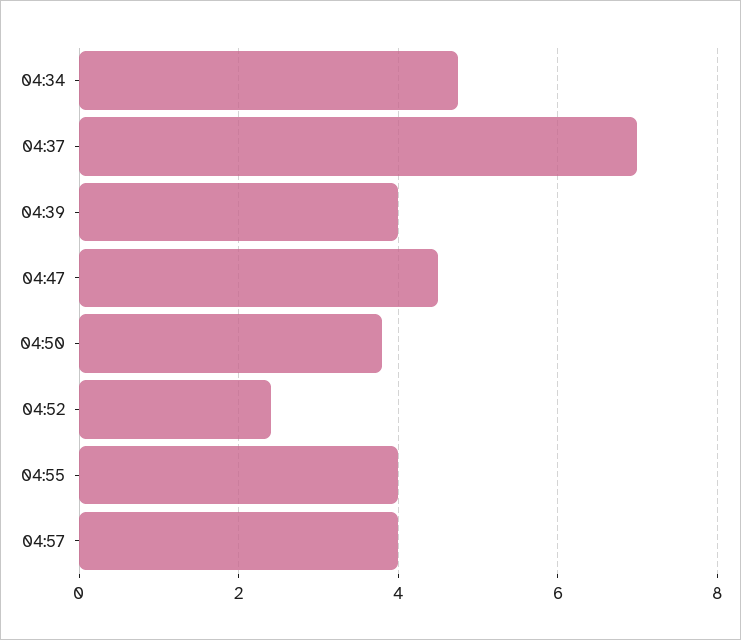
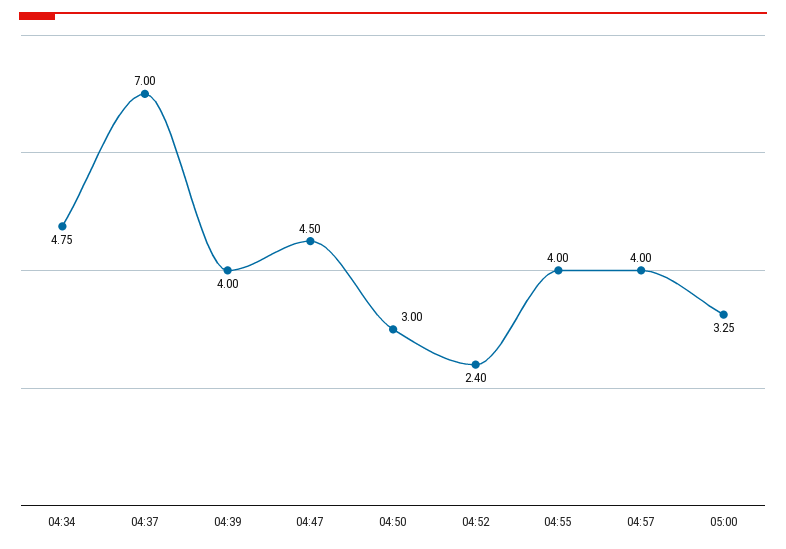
04:50: 3.8 -> 3
05:00: none -> 3.25

